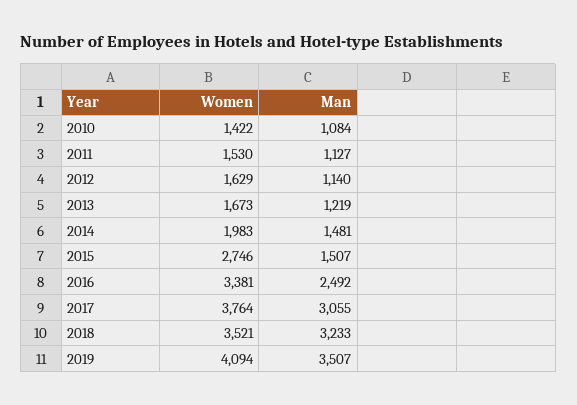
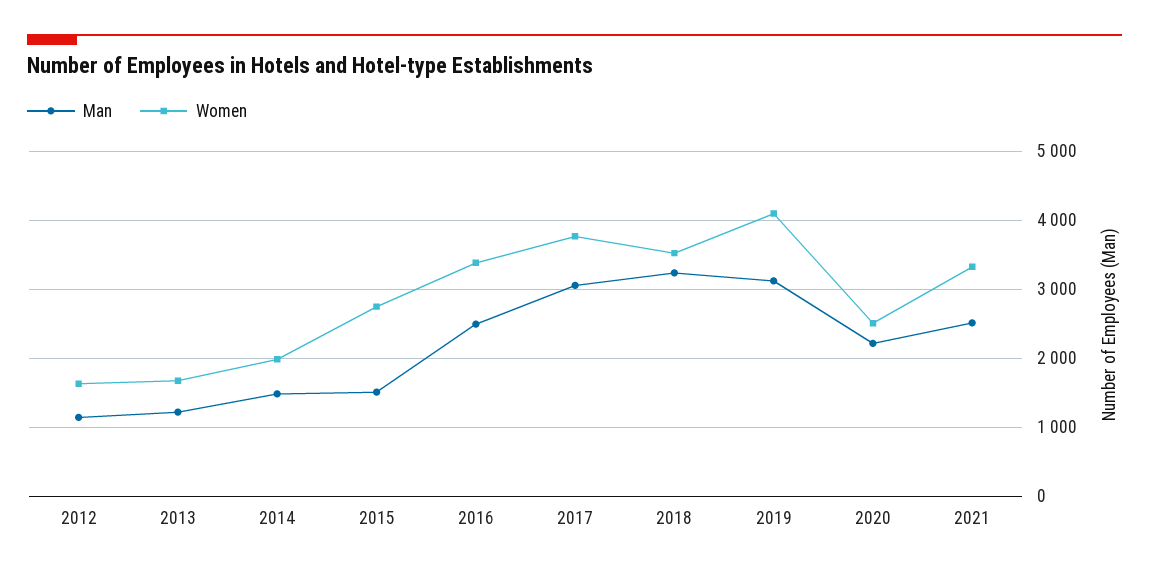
Women, 2010: 1422 -> none
Man, 2010: 1084 -> none
Women, 2011: 1530 -> none
Man, 2011: 1127 -> none
Man, 2019: 3507 -> 3100
Man, 2020: none -> 2200
Women, 2020: none -> 2500
Man, 2021: none -> 2500
Women, 2021: none -> 3300

